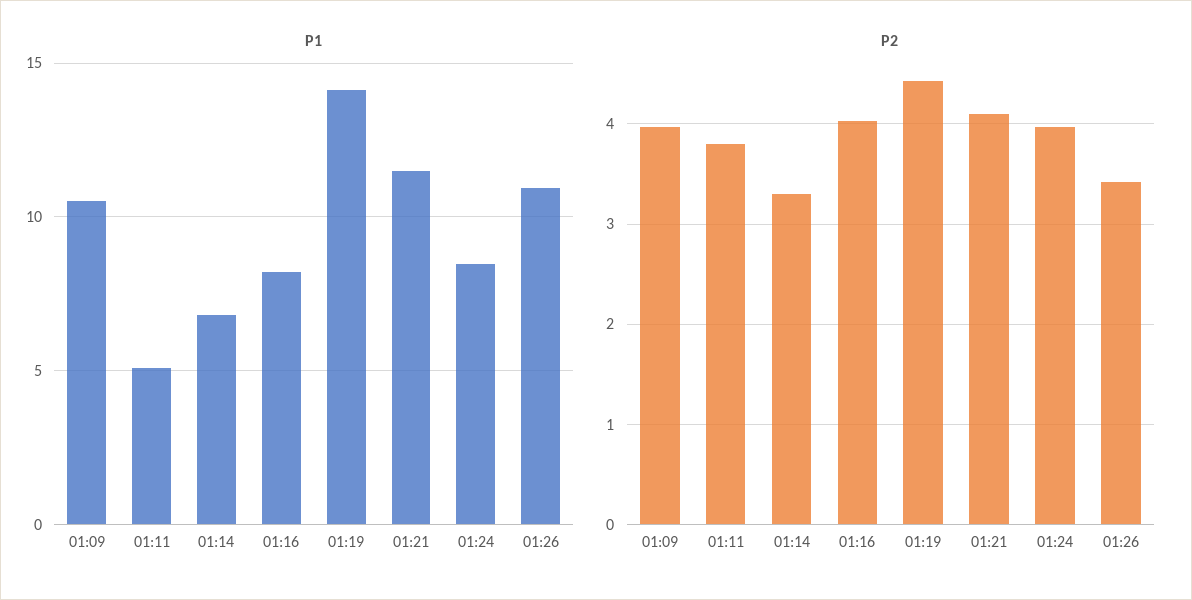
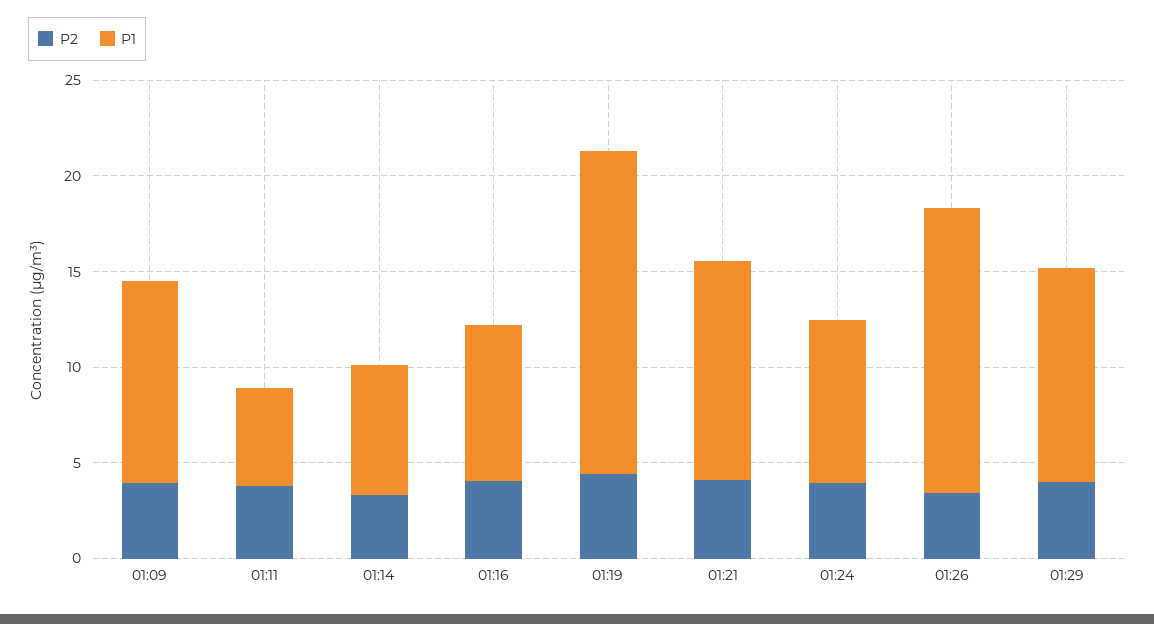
P1, 01:19: 14 -> 17
P1, 01:26: 11 -> 15
P2, 01:29: none -> 4
P1, 01:29: none -> 11

